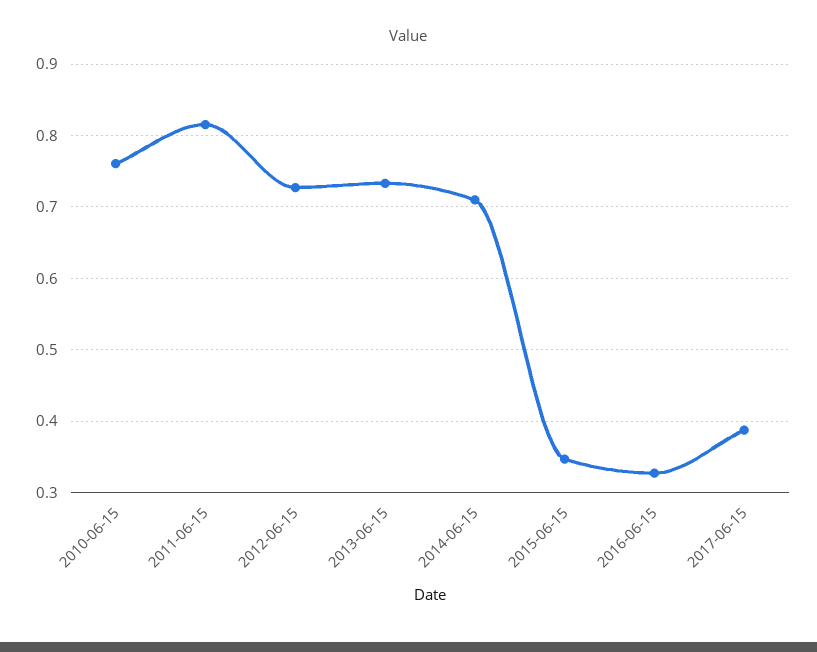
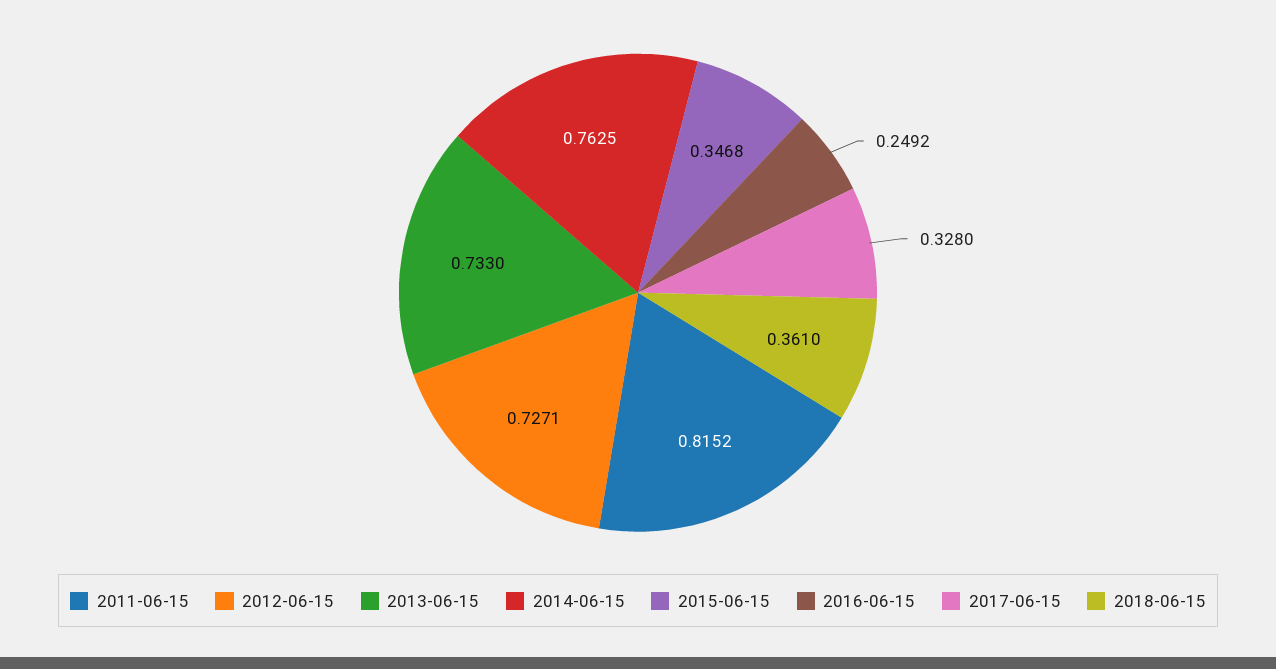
2010-06-15: 0.76 -> none
2014-06-15: 0.71 -> 0.7625
2016-06-15: 0.33 -> 0.2492
2017-06-15: 0.39 -> 0.328
2018-06-15: none -> 0.361

